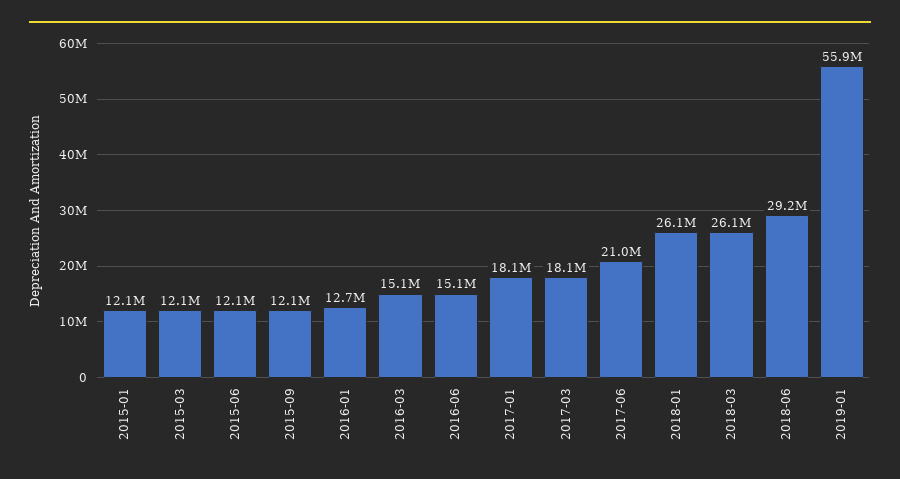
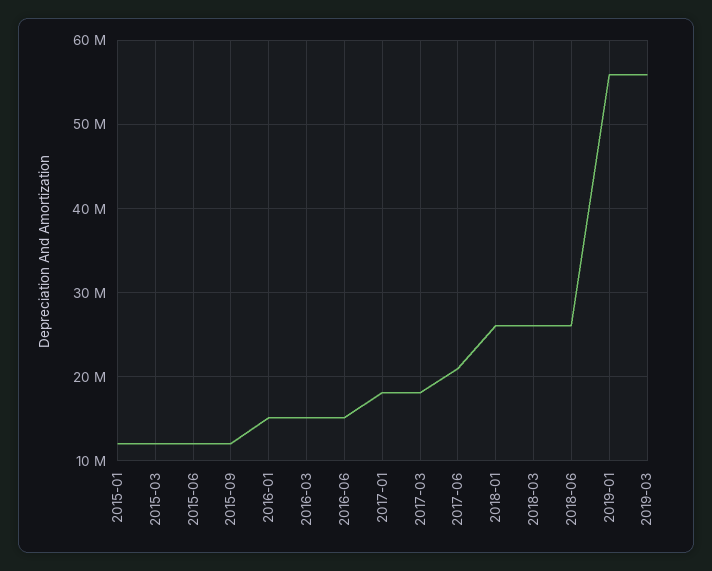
2016-01: 12700000 -> 15000000
2018-06: 29200000 -> 26000000
2019-03: none -> 56000000

